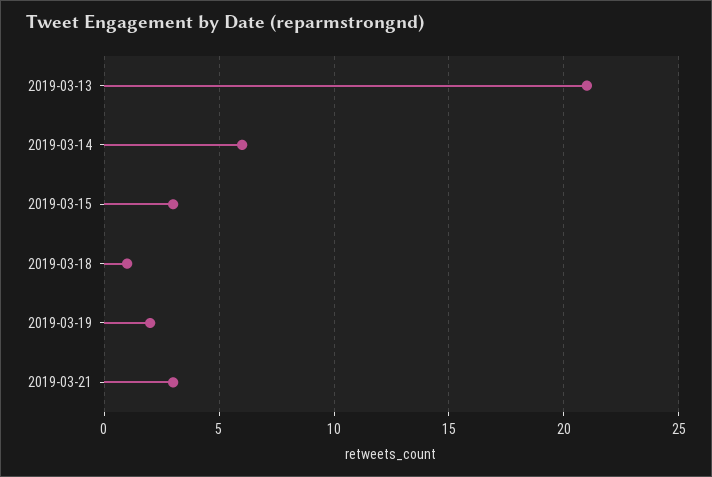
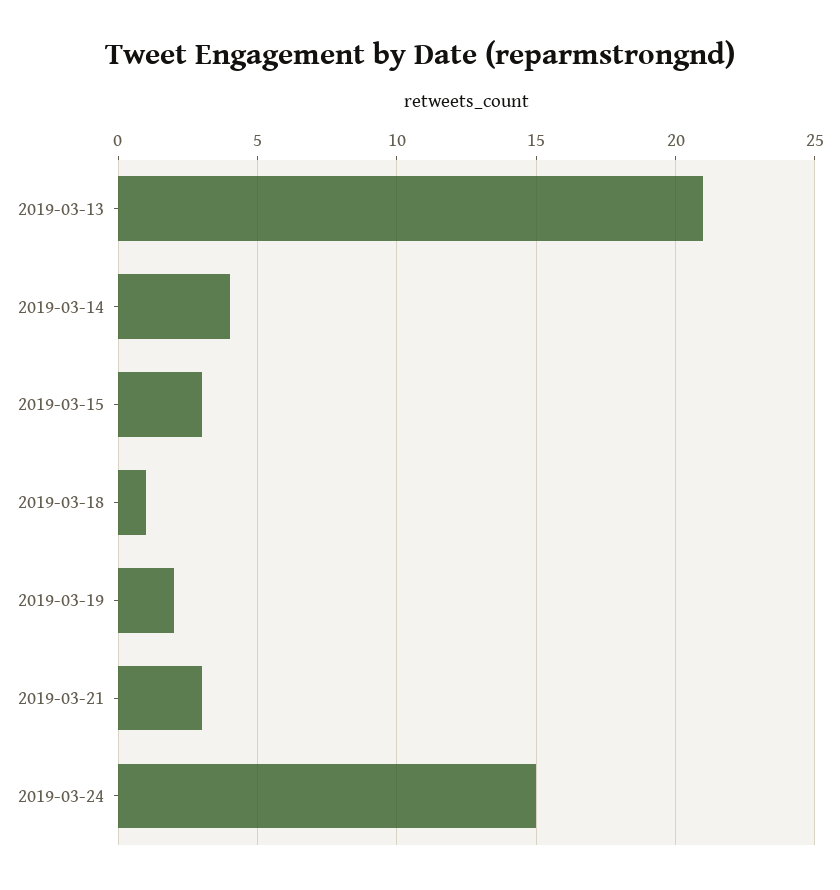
2019-03-14: 6 -> 4
2019-03-24: none -> 15

